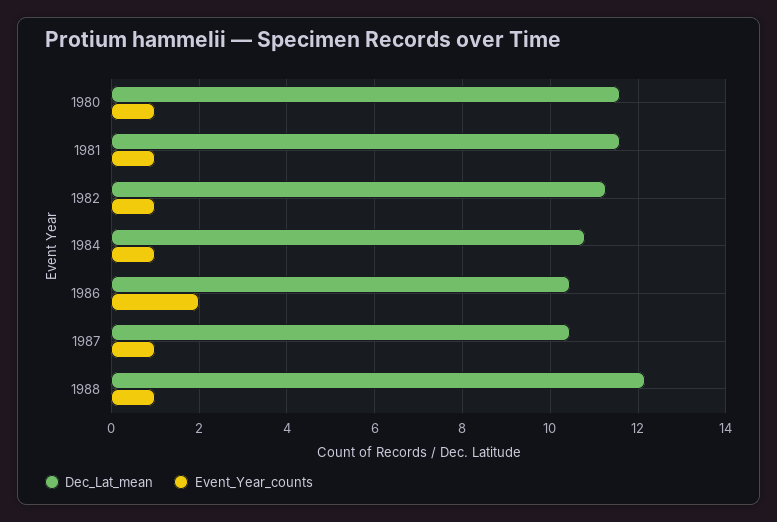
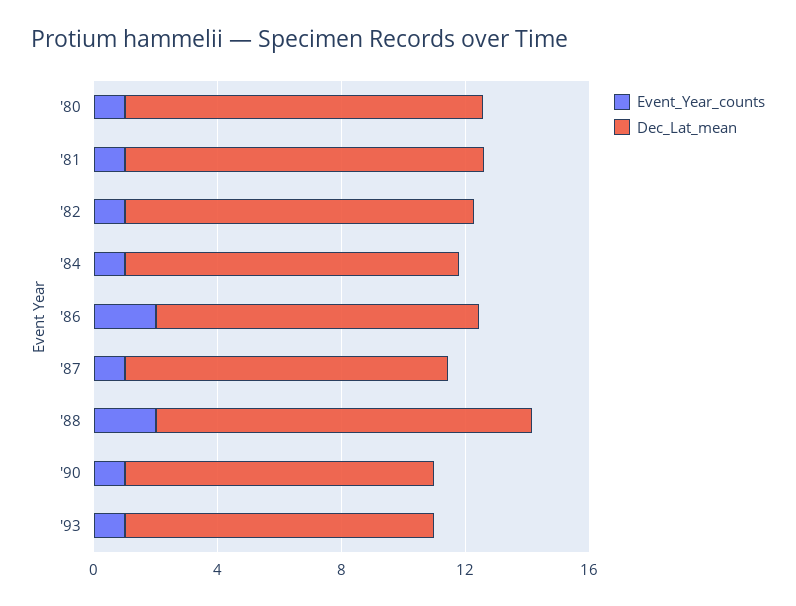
Event_Year_counts, 1988: 1 -> 2
Event_Year_counts, '90: none -> 1
Dec_Lat_mean, '90: none -> 10
Event_Year_counts, '93: none -> 1
Dec_Lat_mean, '93: none -> 10

